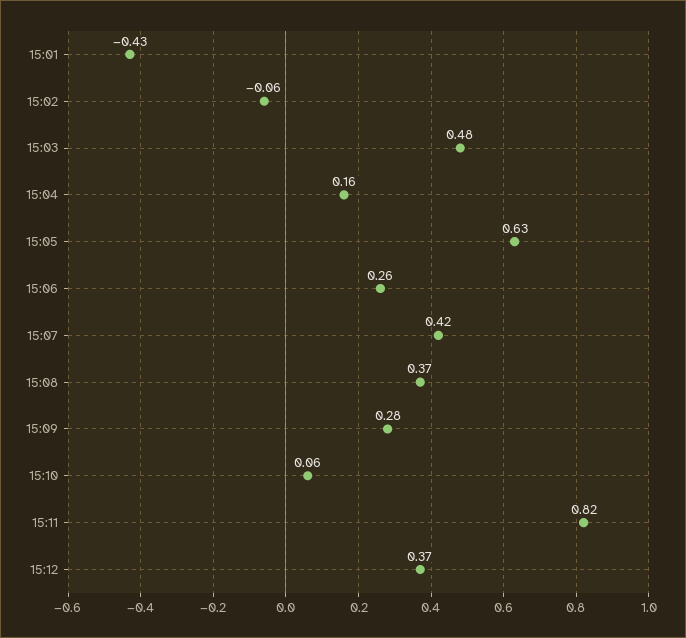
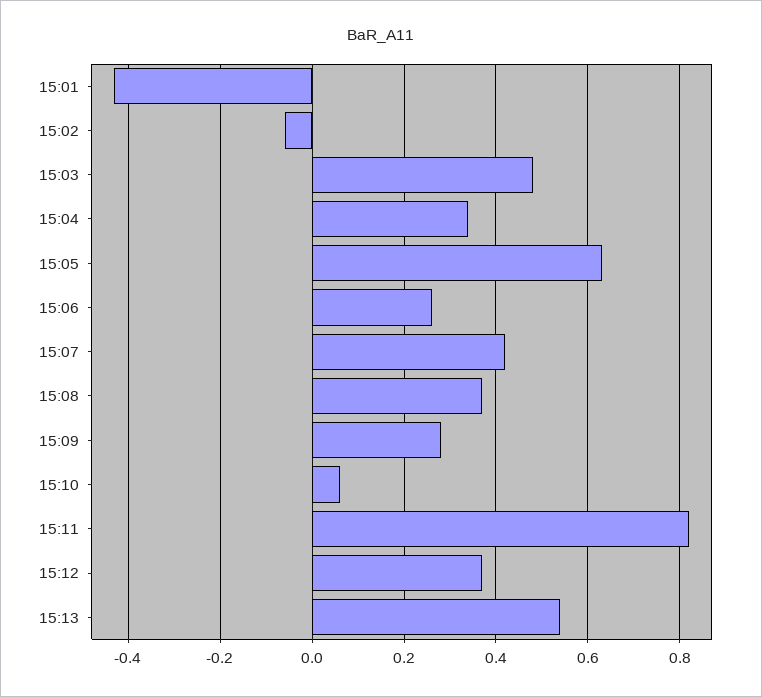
15:04: 0.16 -> 0.35
15:13: none -> 0.55

